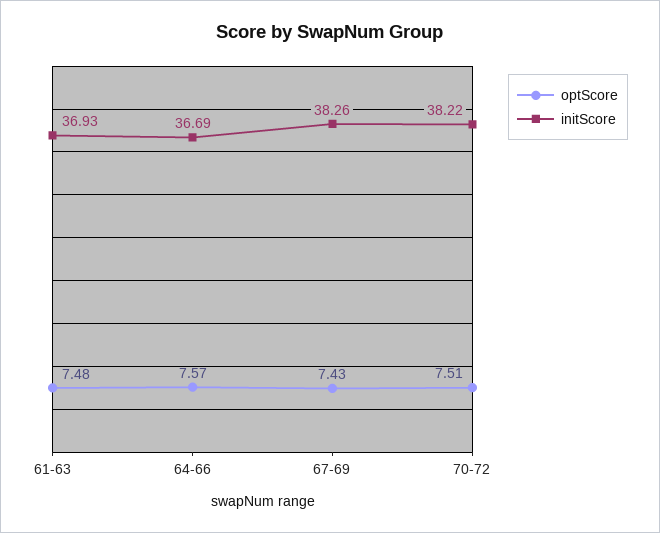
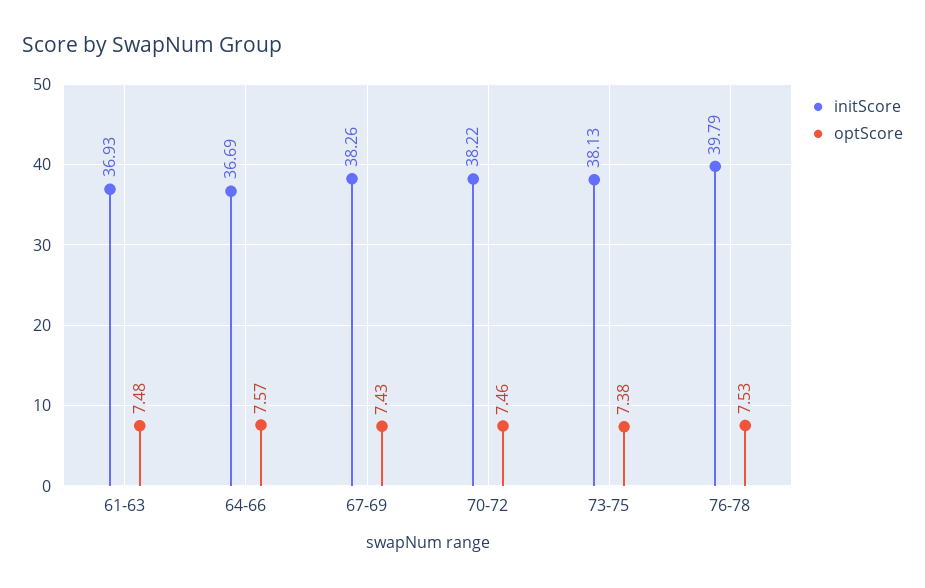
optScore, 70-72: 7.51 -> 7.46
initScore, 73-75: none -> 38.13
optScore, 73-75: none -> 7.38
initScore, 76-78: none -> 39.79
optScore, 76-78: none -> 7.53

